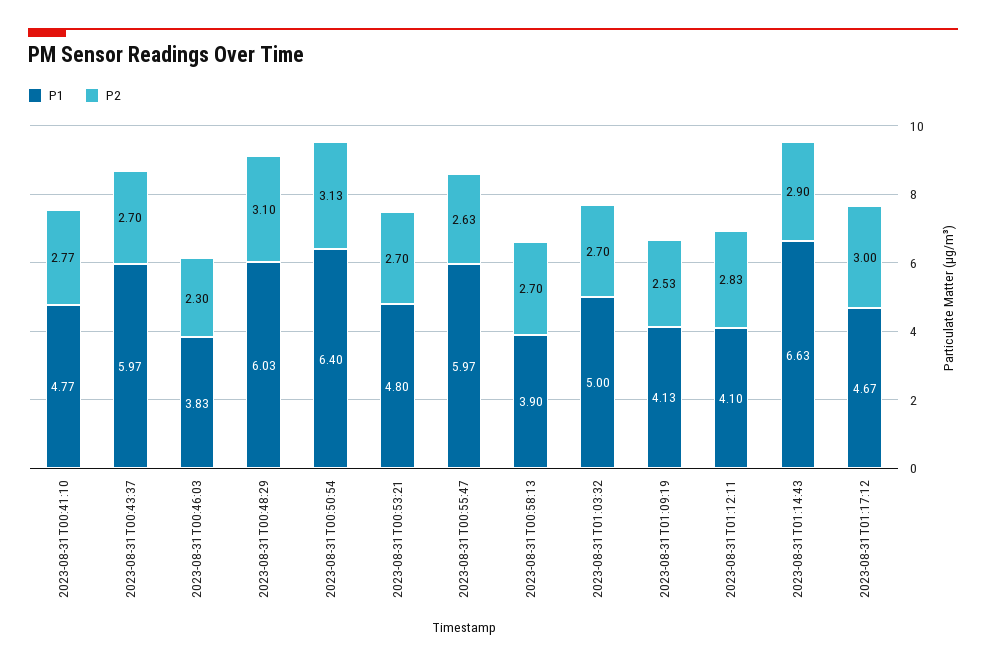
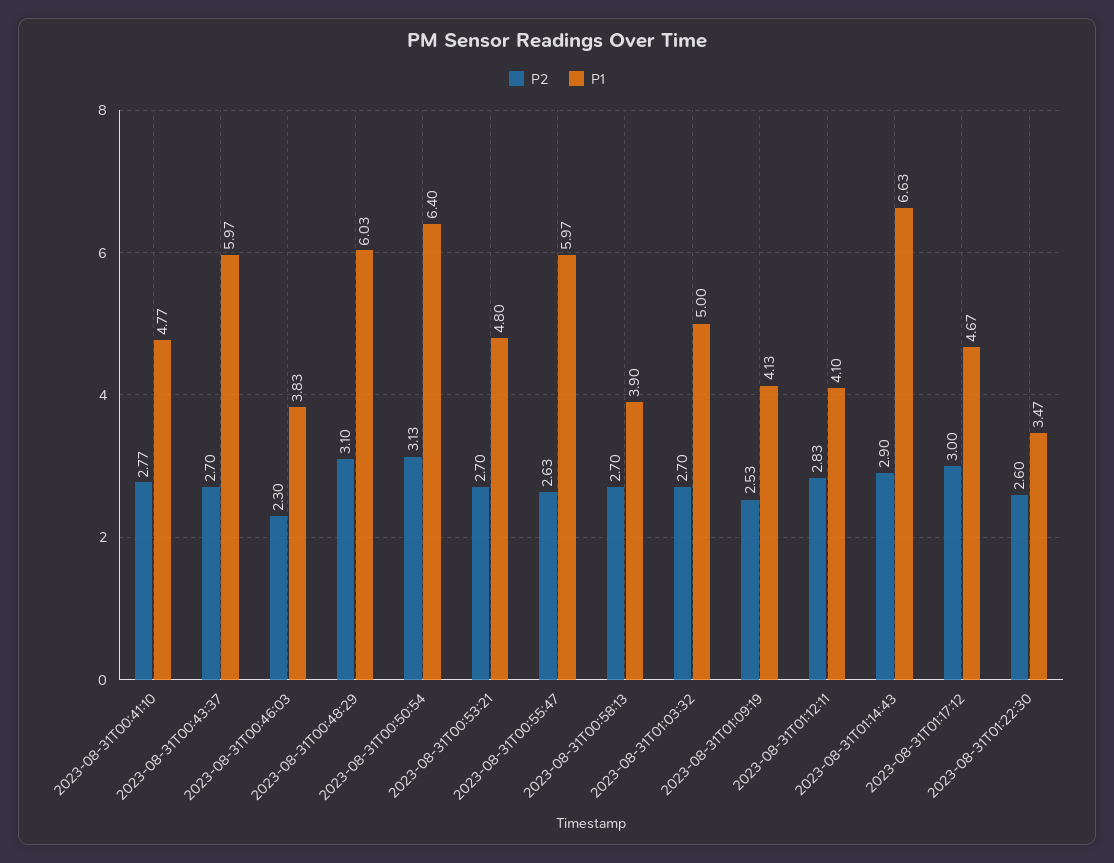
P2, 2023-08-31T01:22:30: none -> 2.6
P1, 2023-08-31T01:22:30: none -> 3.47

